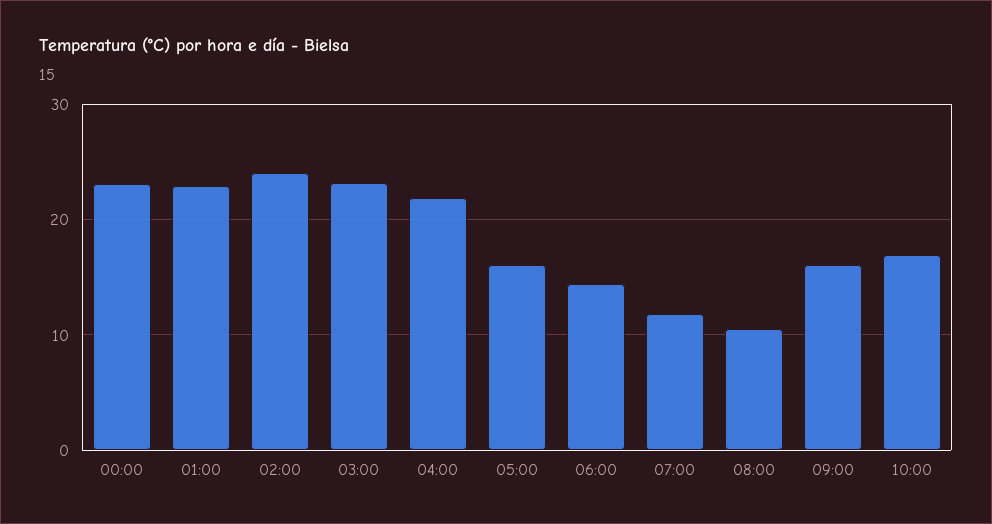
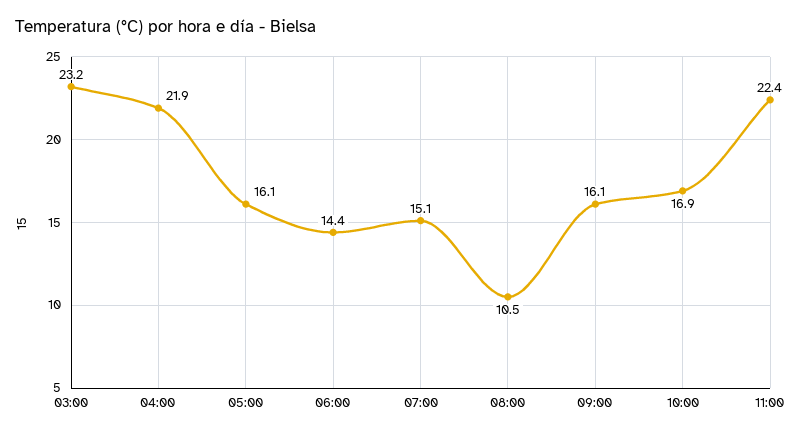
00:00: 23 -> none
01:00: 23 -> none
02:00: 24 -> none
07:00: 12 -> 15.1
11:00: none -> 22.4

